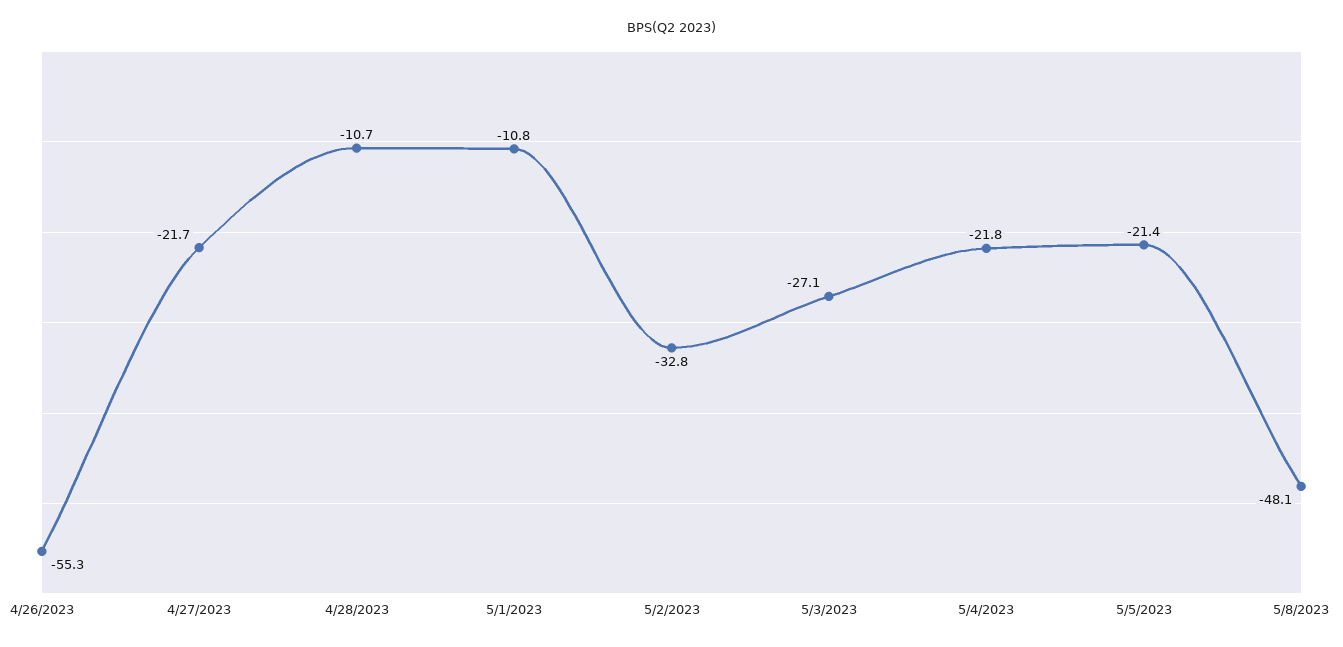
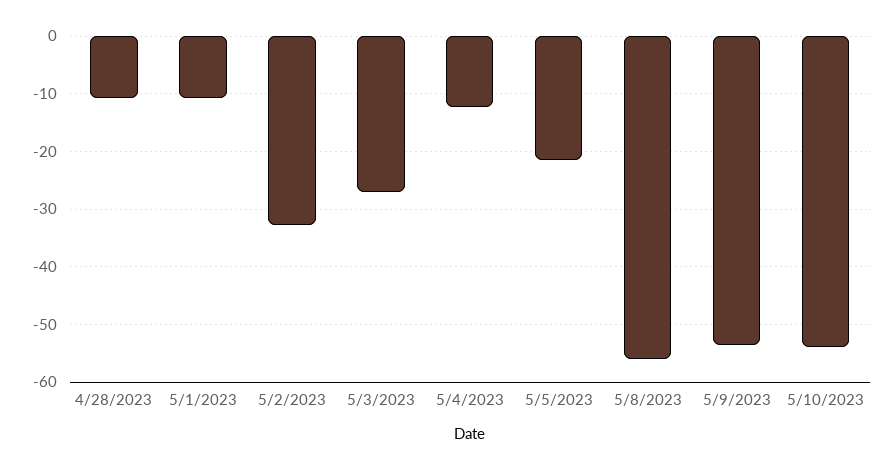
4/26/2023: -55.3 -> none
4/27/2023: -21.7 -> none
5/4/2023: -21.8 -> -12
5/8/2023: -48.1 -> -56
5/9/2023: none -> -54
5/10/2023: none -> -54

